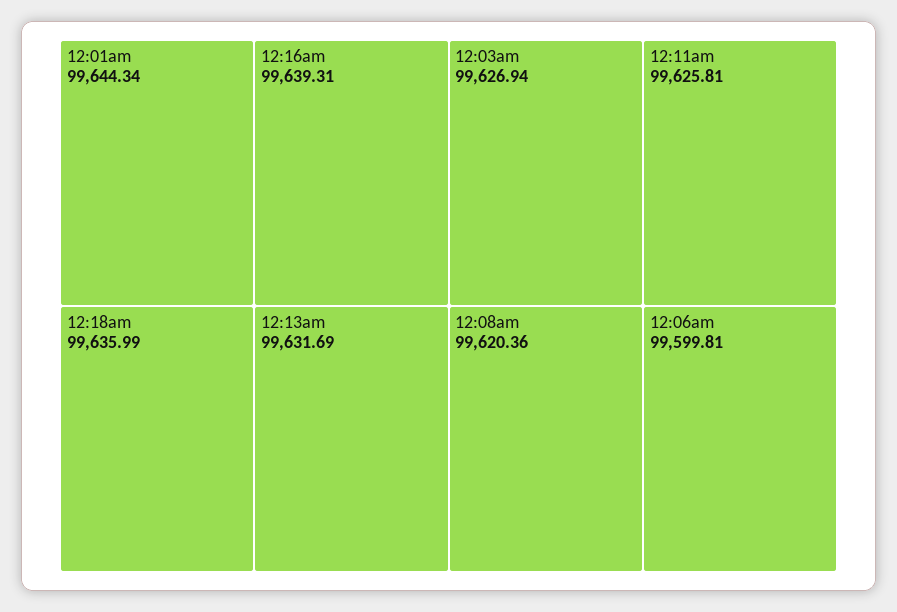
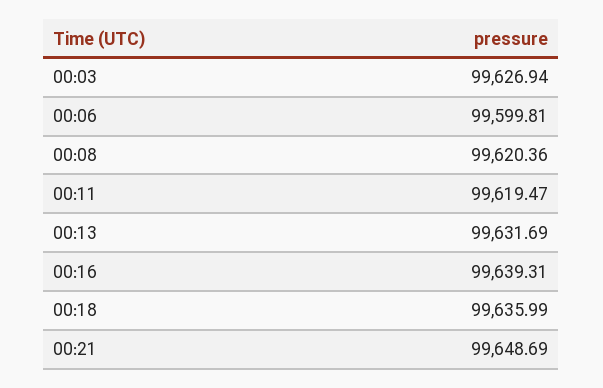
12:01am: 99644.34 -> none
12:11am: 99625.81 -> 99619.47
00:21: none -> 99648.69

